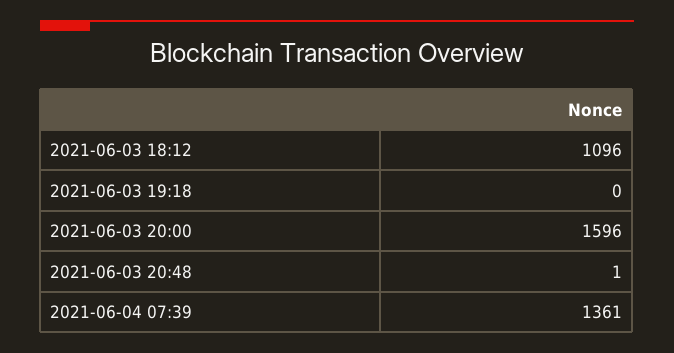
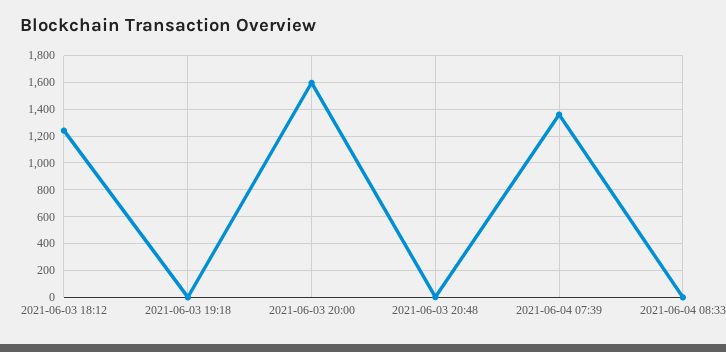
2021-06-03 18:12: 1096 -> 1250
2021-06-04 08:33: none -> 0

